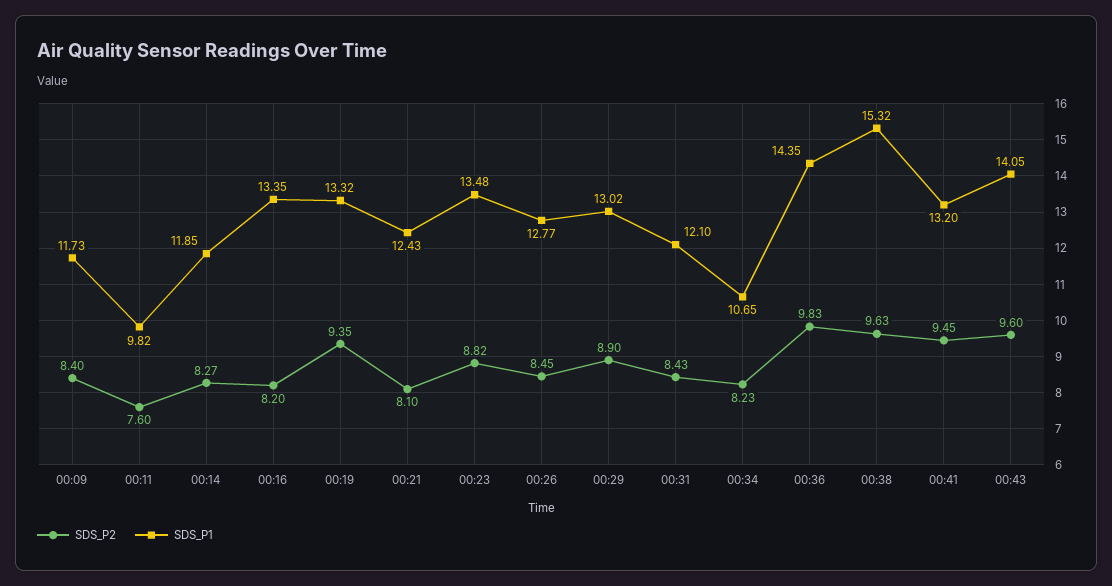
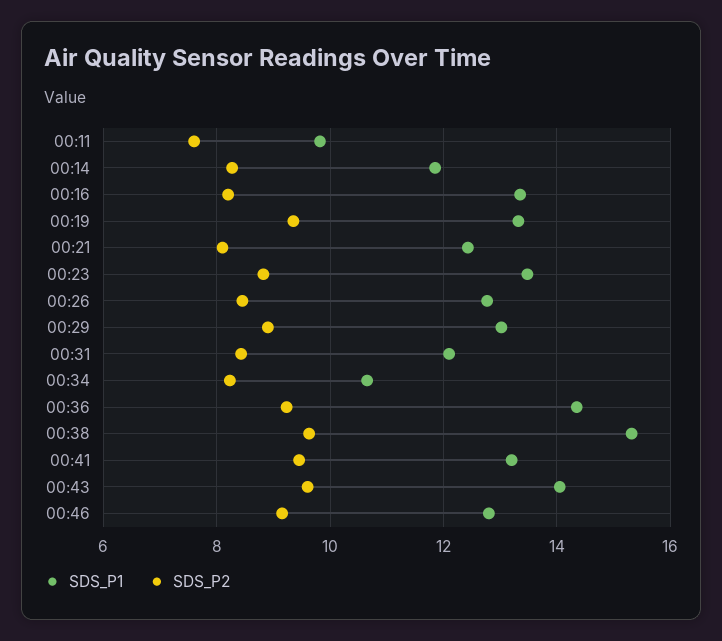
SDS_P2, 00:09: 8.4 -> none
SDS_P1, 00:09: 11.73 -> none
SDS_P2, 00:36: 9.83 -> 9.2
SDS_P1, 00:46: none -> 12.8
SDS_P2, 00:46: none -> 9.2

